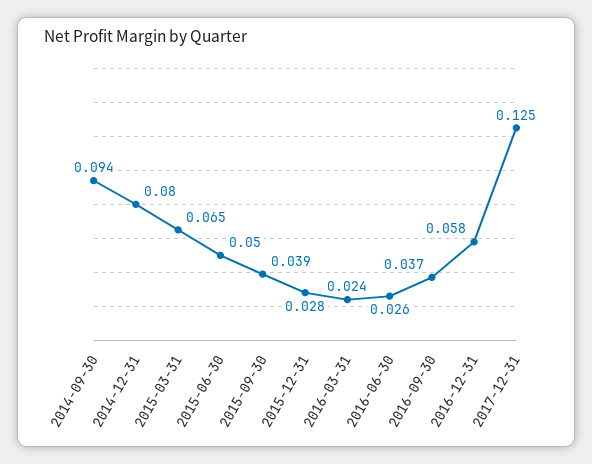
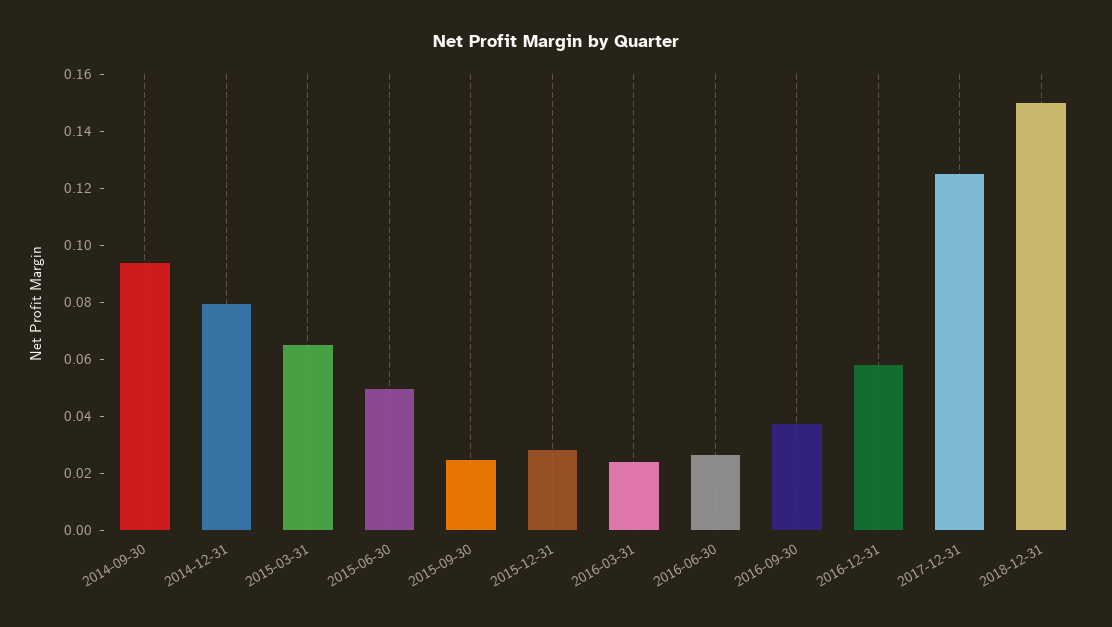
2015-09-30: 0.039 -> 0.025
2018-12-31: none -> 0.15

